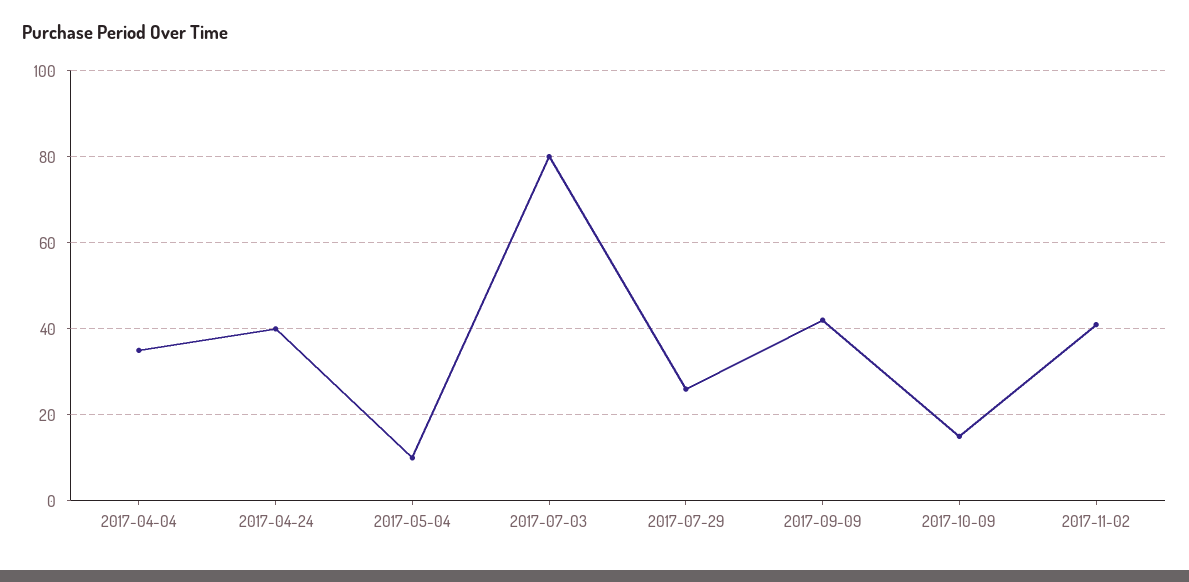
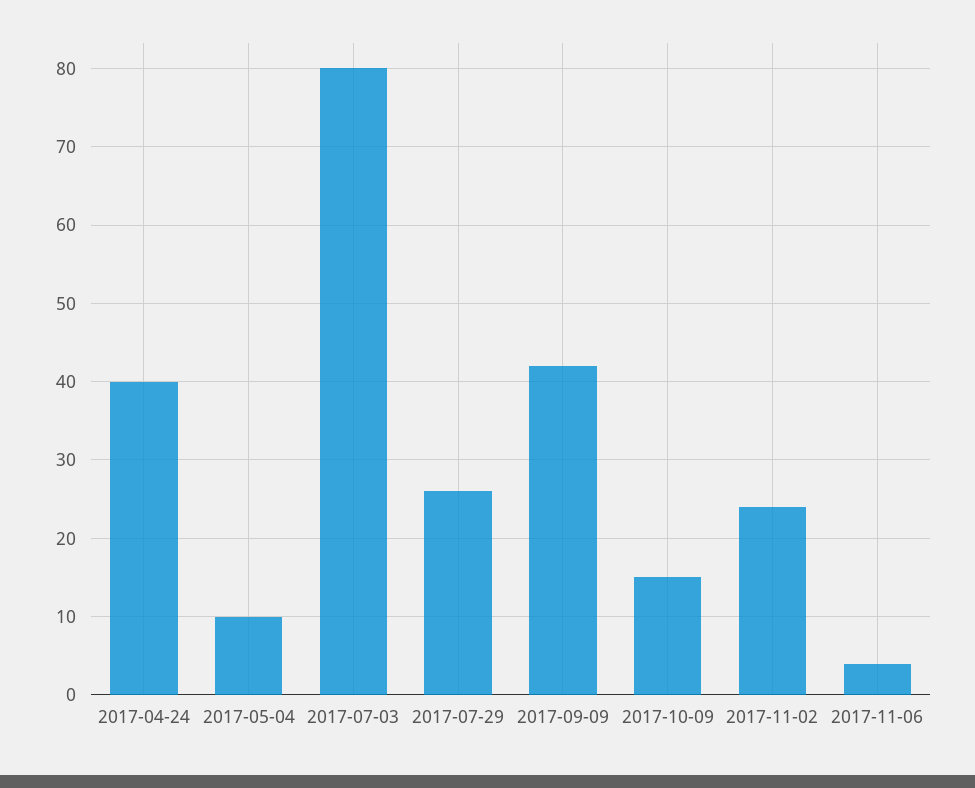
2017-04-04: 35 -> none
2017-11-02: 40 -> 24
2017-11-06: none -> 4

